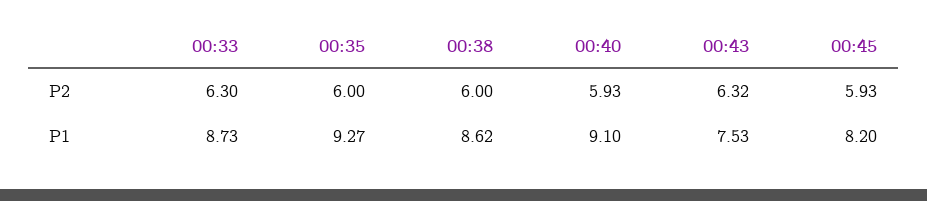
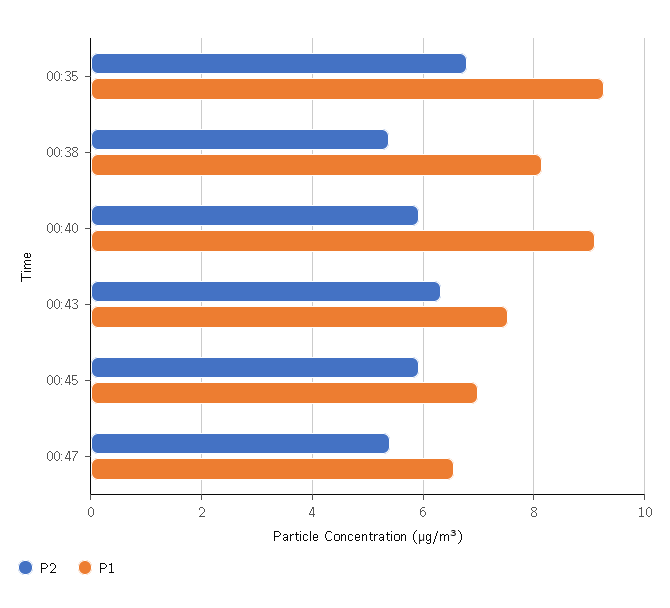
P2, 00:33: 6.3 -> none
P2, 00:35: 6 -> 6.8
P2, 00:38: 6 -> 5.4
P1, 00:33: 8.73 -> none
P1, 00:38: 8.62 -> 8.2
P1, 00:45: 8.2 -> 7
P2, 00:47: none -> 5.4
P1, 00:47: none -> 6.6

